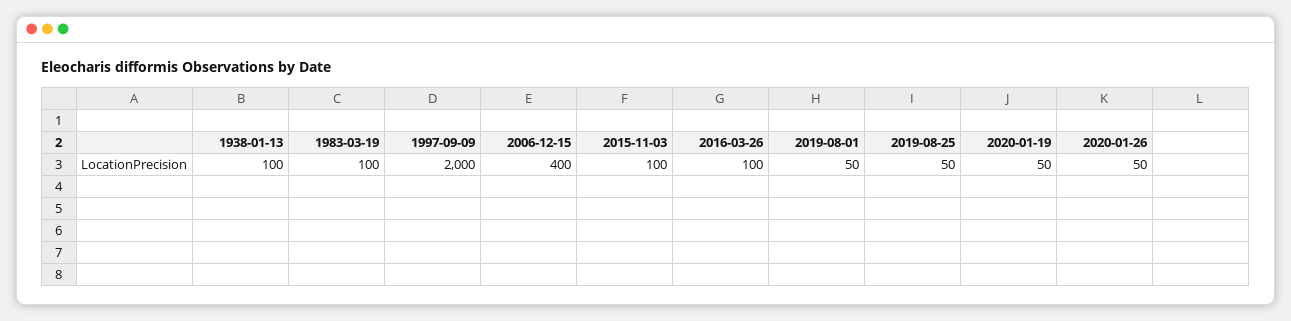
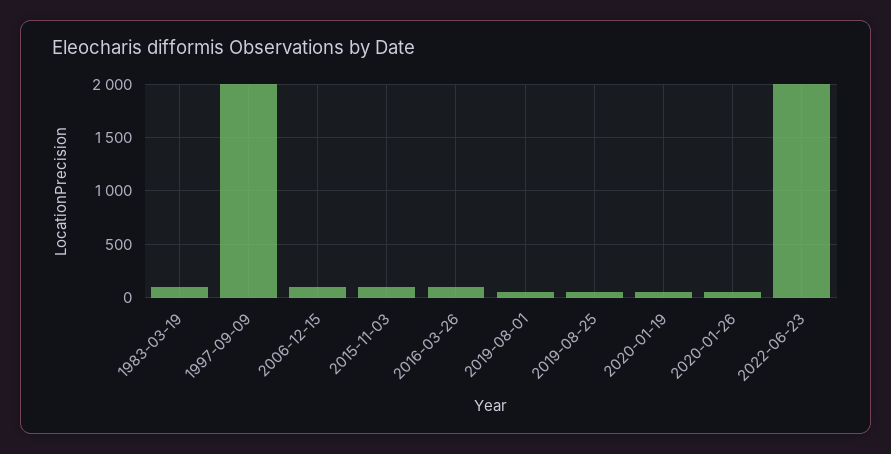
1938-01-13: 100 -> none
2006-12-15: 400 -> 100
2022-06-23: none -> 2000

